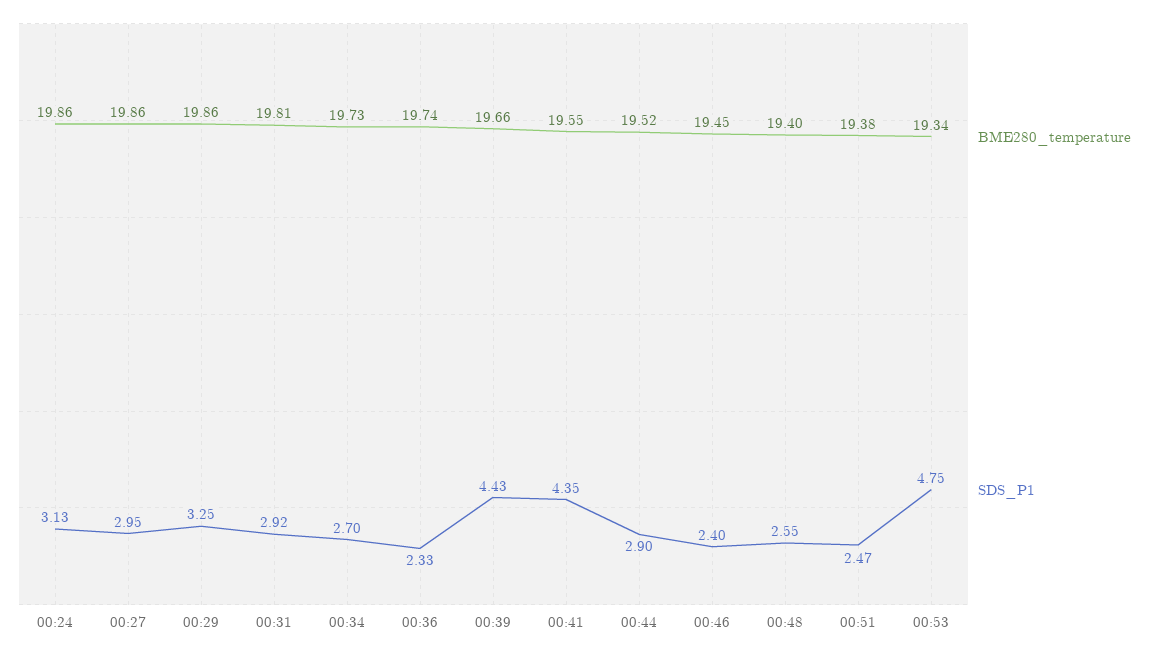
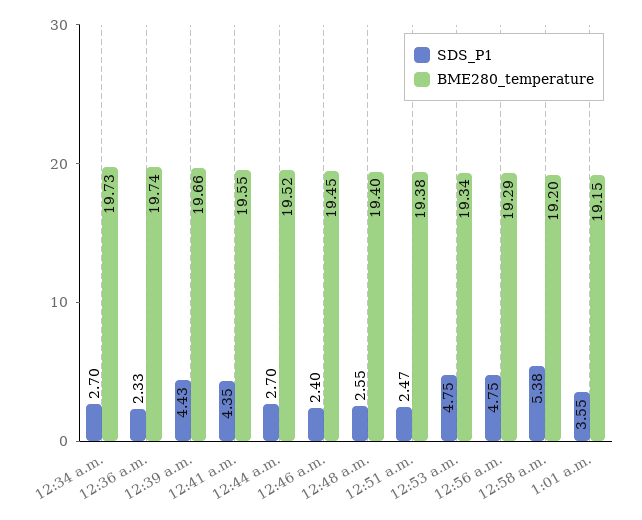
BME280_temperature, 00:24: 19.86 -> none
SDS_P1, 00:24: 3.13 -> none
BME280_temperature, 00:27: 19.86 -> none
SDS_P1, 00:27: 2.95 -> none
BME280_temperature, 00:29: 19.86 -> none
SDS_P1, 00:29: 3.25 -> none
BME280_temperature, 00:31: 19.81 -> none
SDS_P1, 00:31: 2.92 -> none
SDS_P1, 00:44: 2.9 -> 2.7
SDS_P1, 12:56 a.m.: none -> 4.75
BME280_temperature, 12:56 a.m.: none -> 19.29
SDS_P1, 12:58 a.m.: none -> 5.38
BME280_temperature, 12:58 a.m.: none -> 19.2
SDS_P1, 1:01 a.m.: none -> 3.55
BME280_temperature, 1:01 a.m.: none -> 19.15

